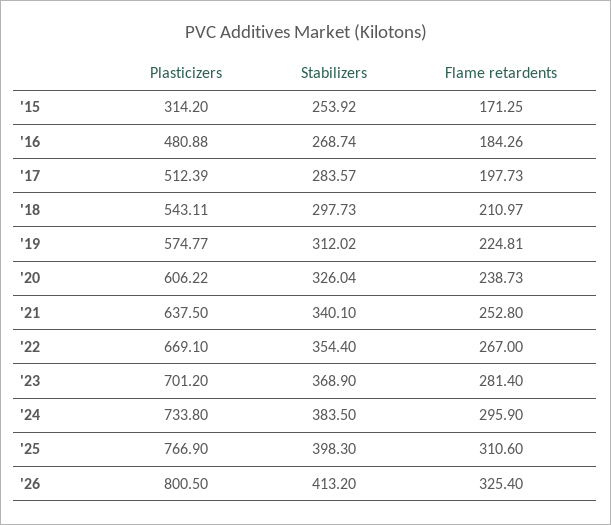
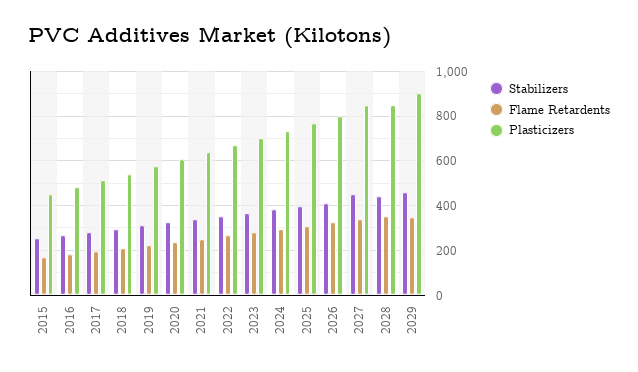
Plasticizers, '15: 314.2 -> 450
Stabilizers, 2027: none -> 450
Flame retardents, 2027: none -> 350
Plasticizers, 2027: none -> 850
Stabilizers, 2028: none -> 450
Flame retardents, 2028: none -> 350
Plasticizers, 2028: none -> 850
Stabilizers, 2029: none -> 450
Flame retardents, 2029: none -> 350
Plasticizers, 2029: none -> 900

